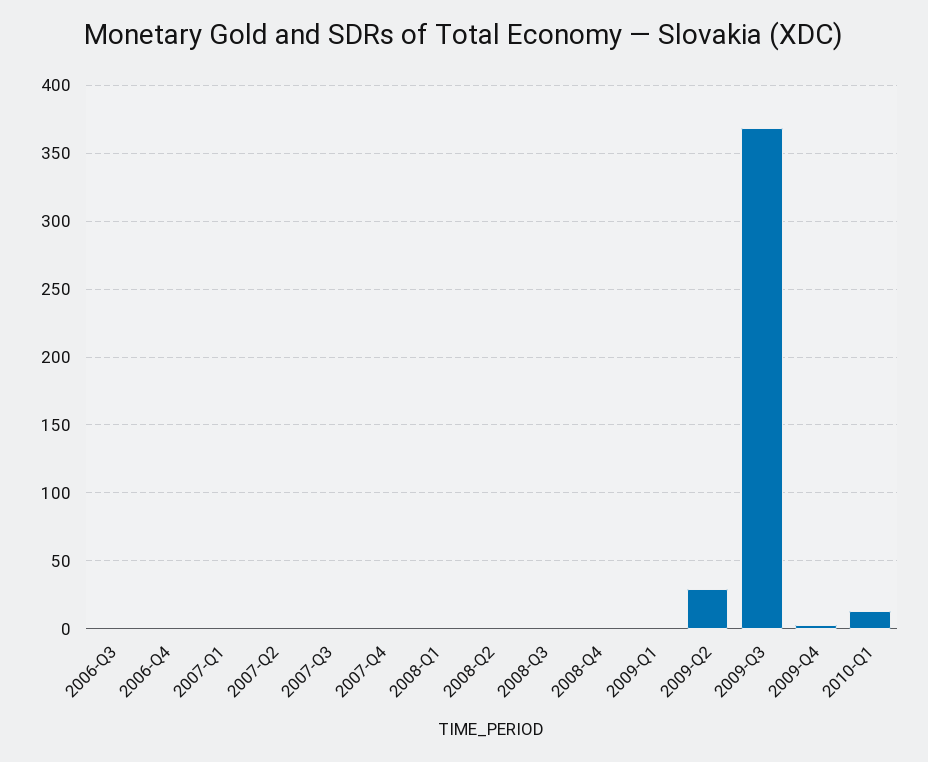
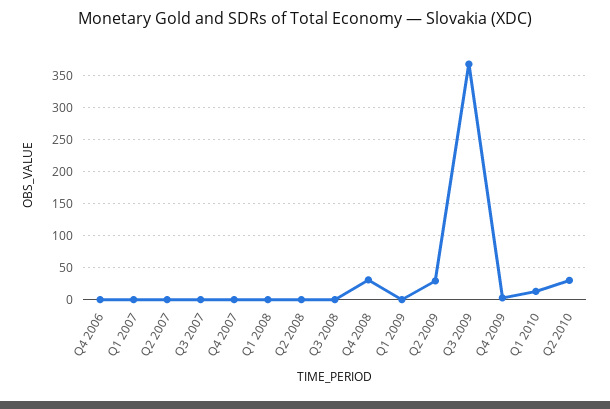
2006-Q3: 0 -> none
2008-Q4: 0 -> 30
Q2 2010: none -> 30

